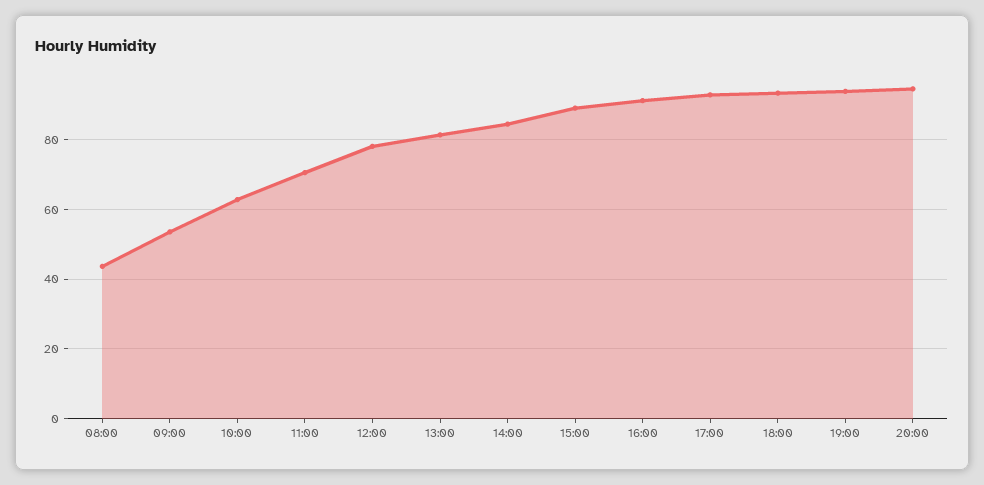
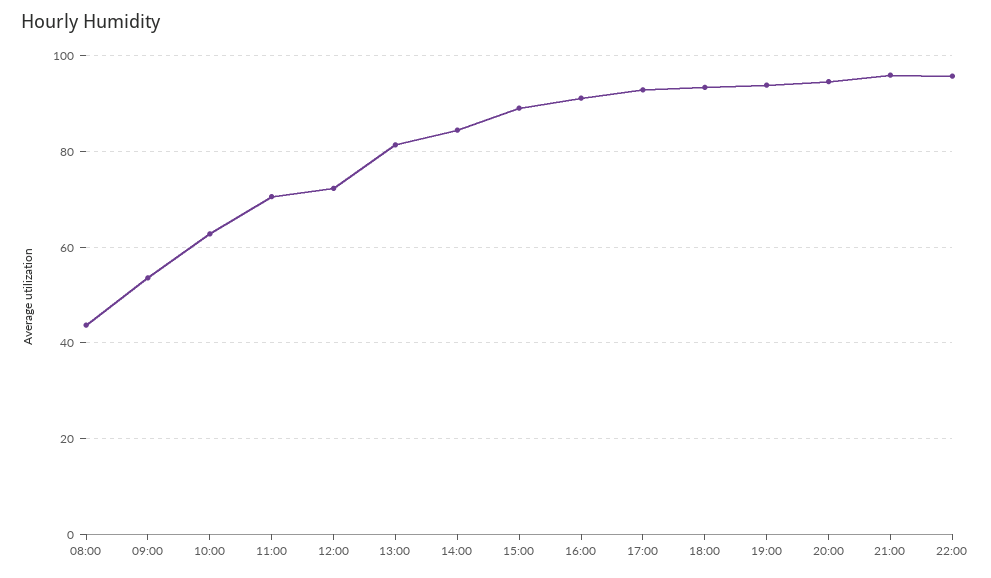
12:00: 78 -> 72
21:00: none -> 96
22:00: none -> 96

